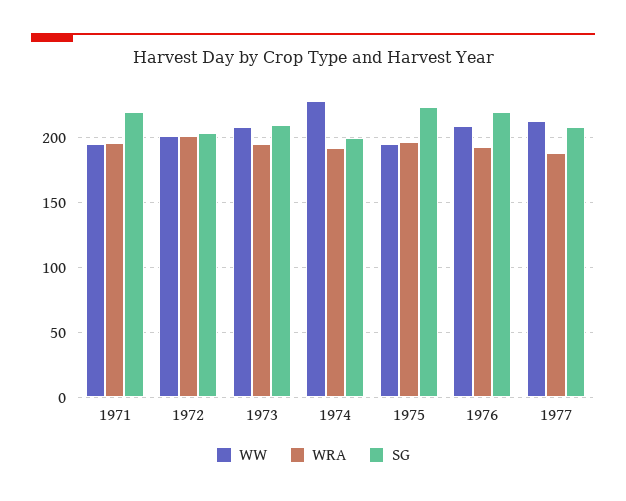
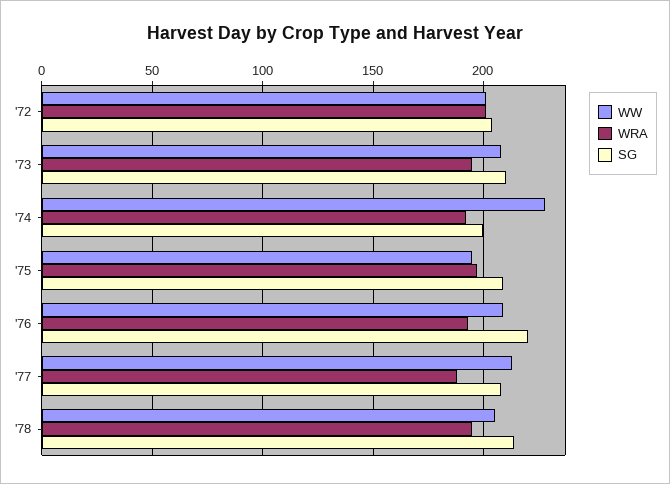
WW, 1971: 195 -> none
WRA, 1971: 195 -> none
SG, 1971: 220 -> none
SG, 1975: 225 -> 210
WW, '78: none -> 205
WRA, '78: none -> 195
SG, '78: none -> 215

